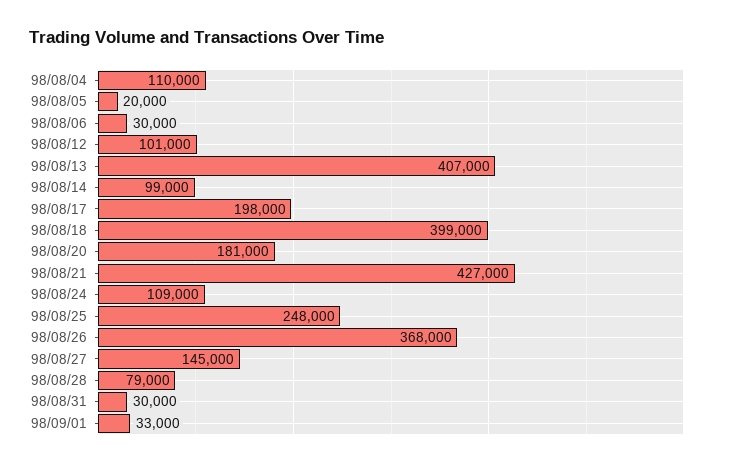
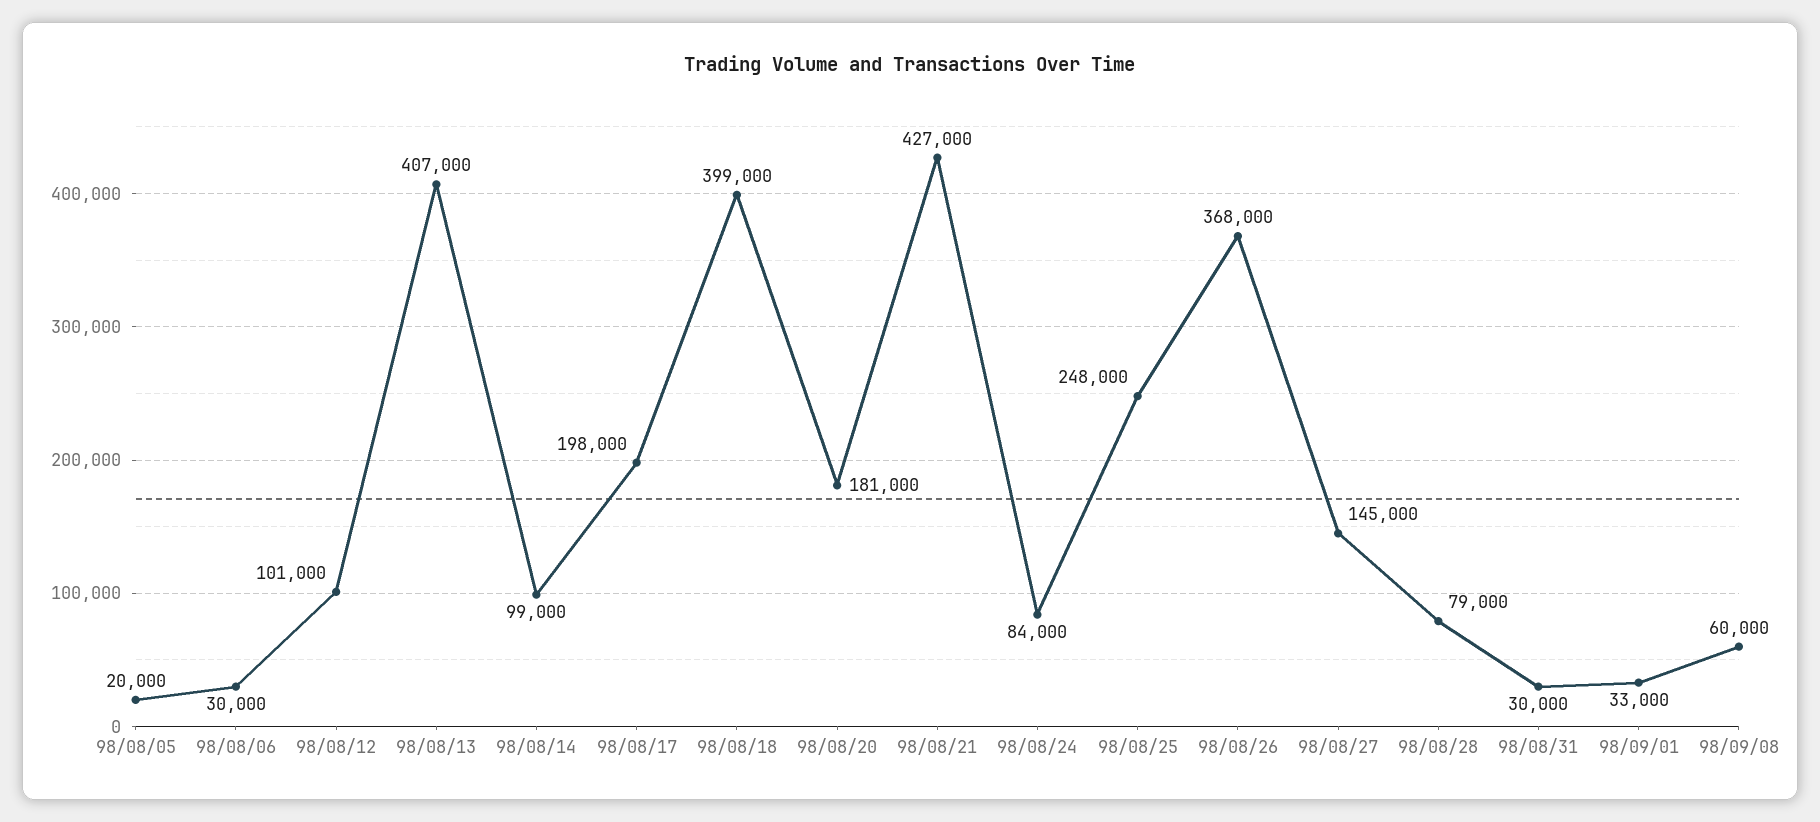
98/08/04: 110000 -> none
98/08/24: 109000 -> 84000
98/09/08: none -> 60000

